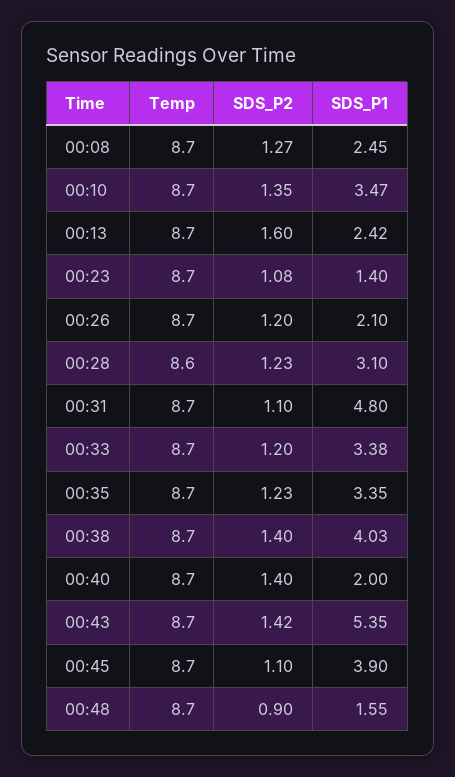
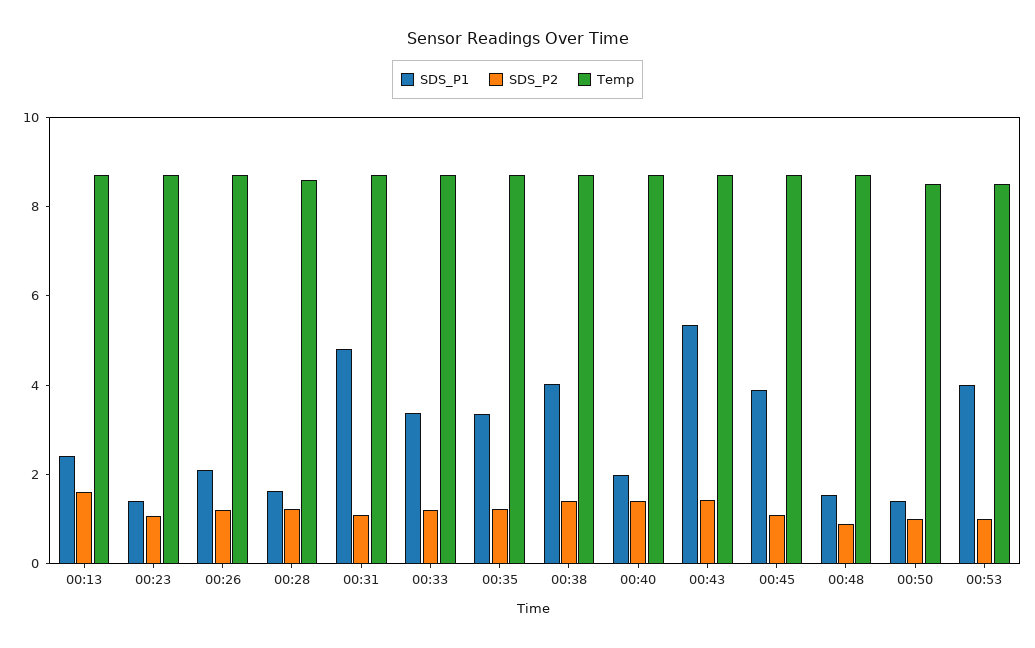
Temp, 00:08: 8.7 -> none
SDS_P2, 00:08: 1.27 -> none
SDS_P1, 00:08: 2.45 -> none
Temp, 00:10: 8.7 -> none
SDS_P2, 00:10: 1.35 -> none
SDS_P1, 00:10: 3.47 -> none
SDS_P1, 00:28: 3.1 -> 1.5
SDS_P1, 00:50: none -> 1.5
SDS_P2, 00:50: none -> 1
Temp, 00:50: none -> 8.5
SDS_P1, 00:53: none -> 4
SDS_P2, 00:53: none -> 1
Temp, 00:53: none -> 8.5

